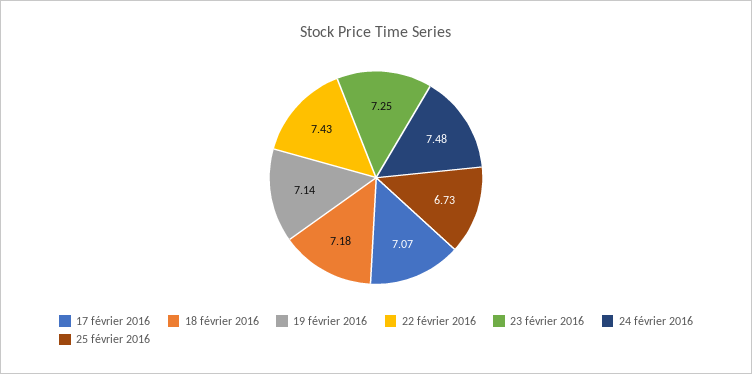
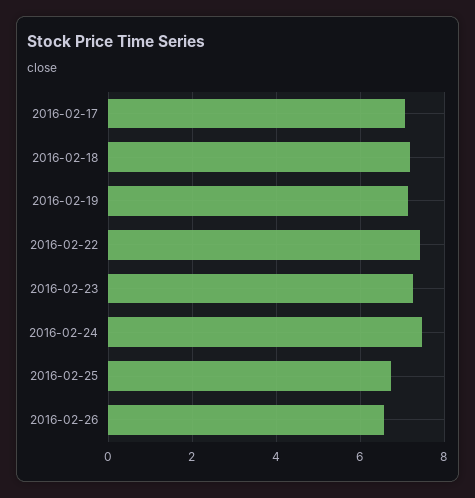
2016-02-26: none -> 6.6

